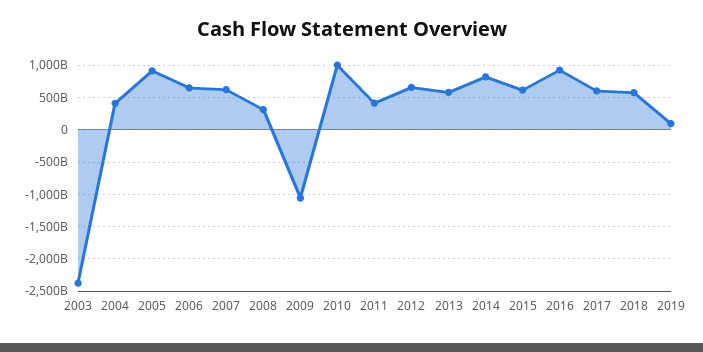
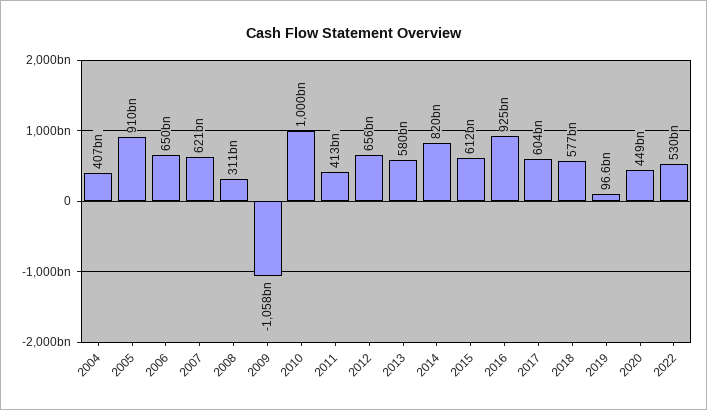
2003: -2400000000000 -> none
2020: none -> 449000000000
2022: none -> 530000000000

